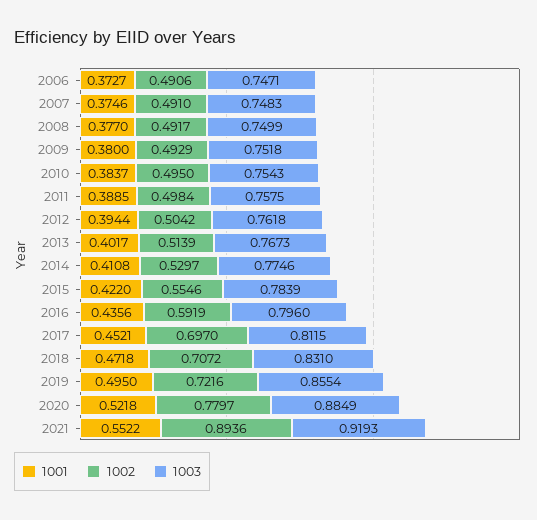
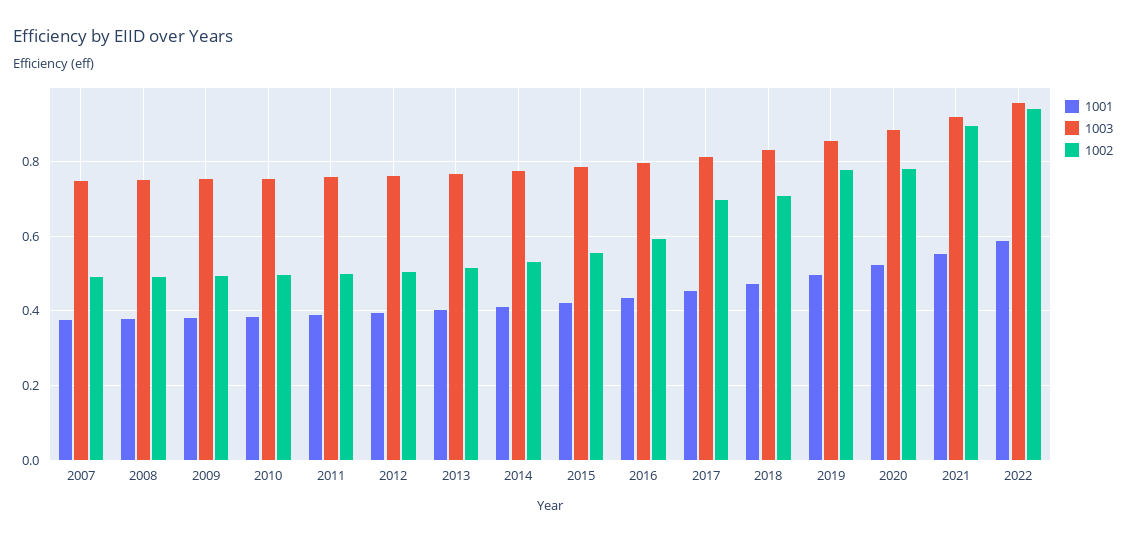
1001, 2006: 0.3727 -> none
1002, 2006: 0.4906 -> none
1003, 2006: 0.7471 -> none
1002, 2019: 0.7216 -> 0.78
1001, 2022: none -> 0.58
1003, 2022: none -> 0.96
1002, 2022: none -> 0.94

